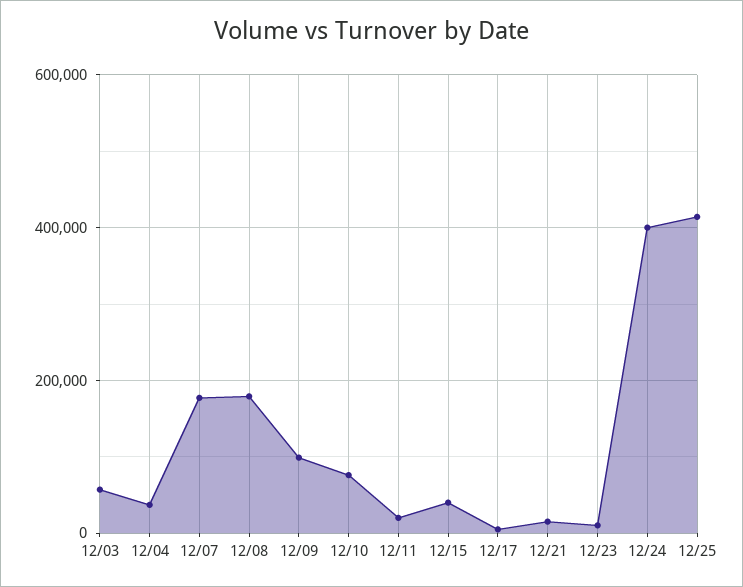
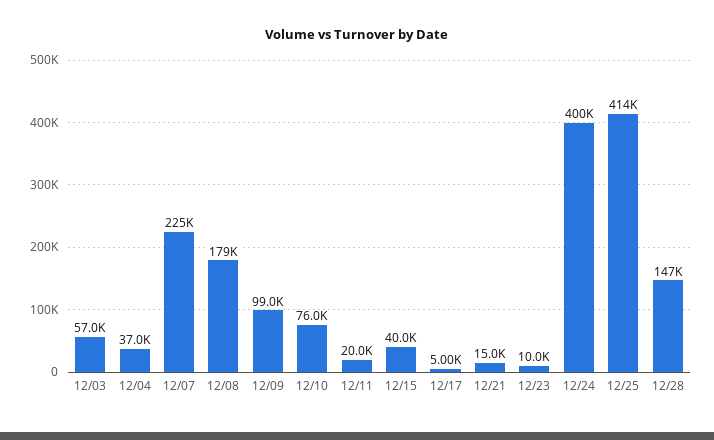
12/07: 180000 -> 225000
12/28: none -> 147000

